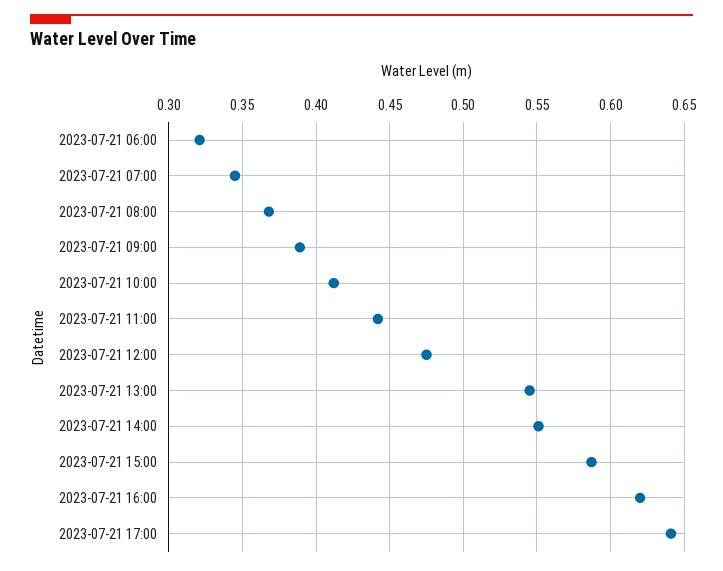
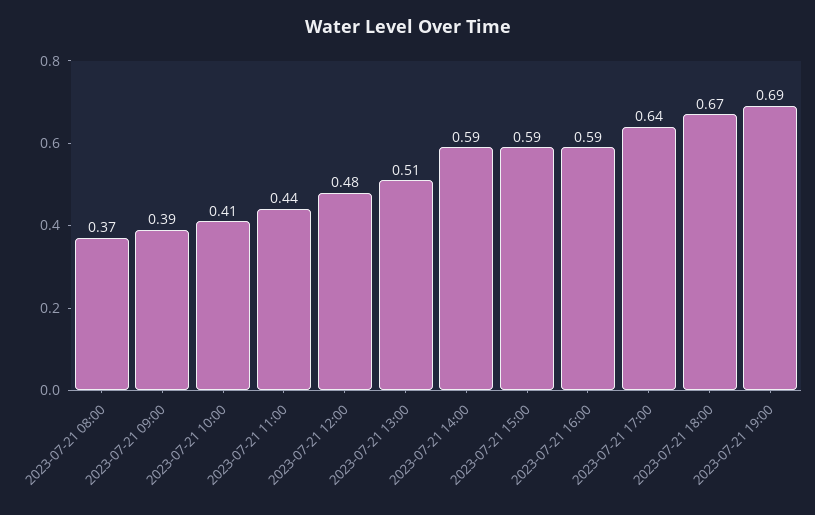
2023-07-21 06:00: 0.32 -> none
2023-07-21 07:00: 0.345 -> none
2023-07-21 13:00: 0.545 -> 0.51
2023-07-21 14:00: 0.55 -> 0.59
2023-07-21 16:00: 0.62 -> 0.59
2023-07-21 18:00: none -> 0.67
2023-07-21 19:00: none -> 0.69

